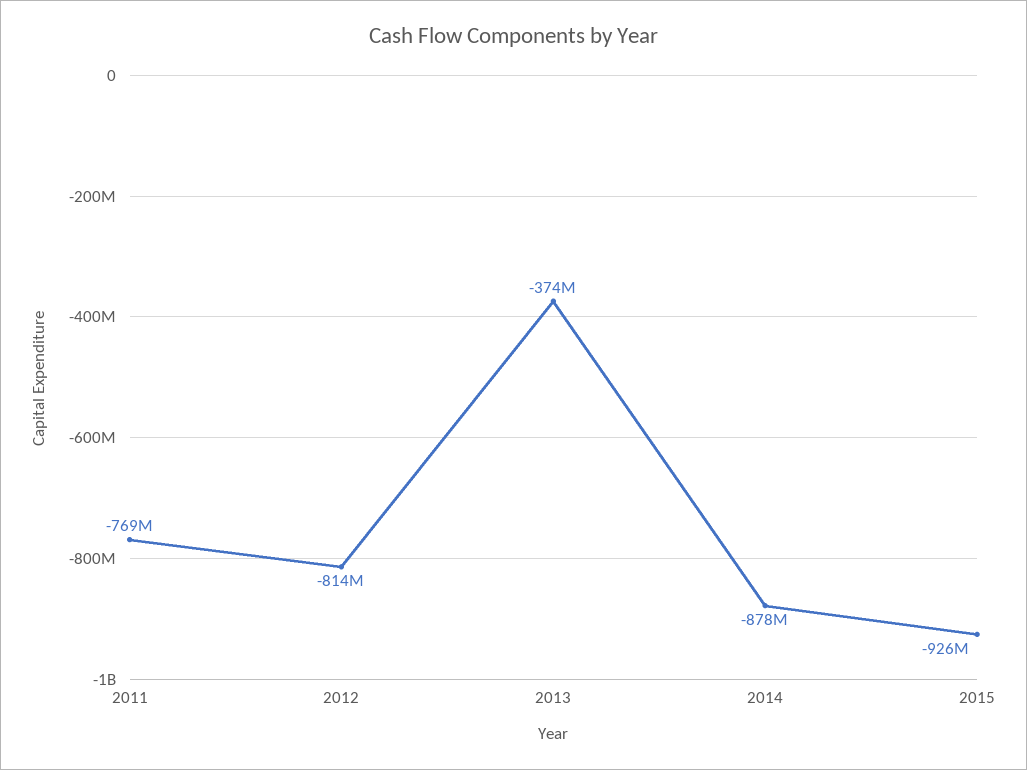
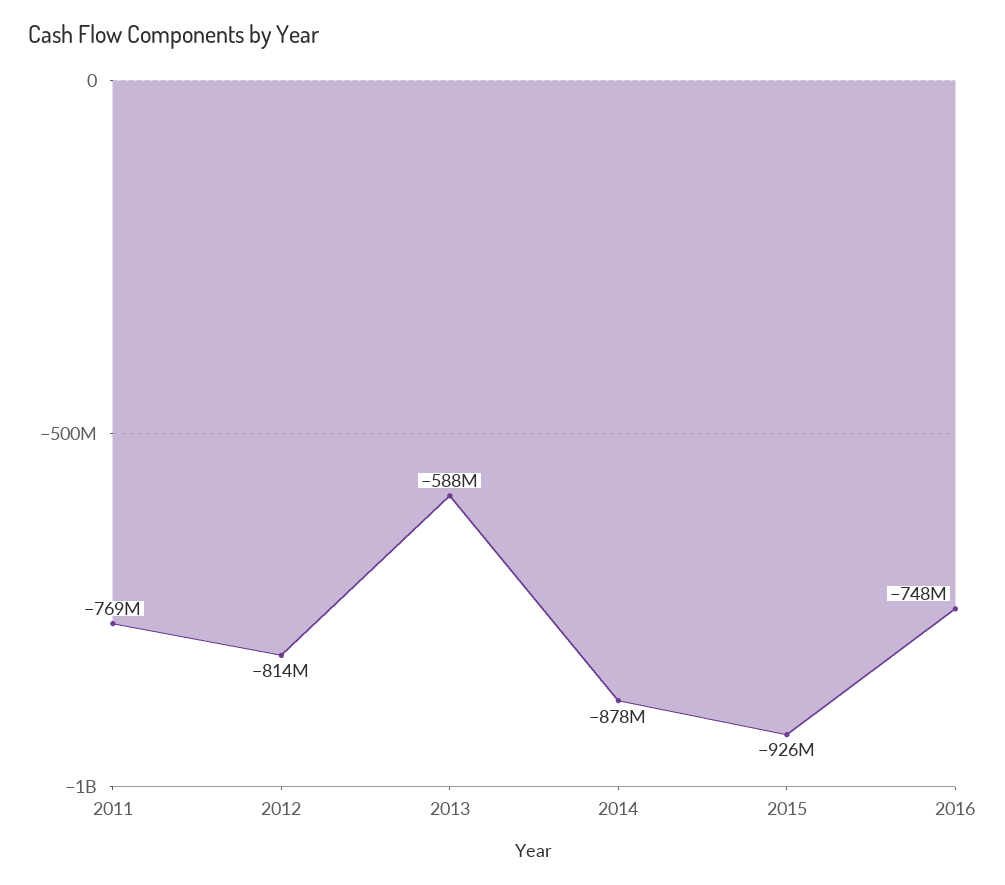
2013: -374000000 -> -588000000
2016: none -> -748000000

